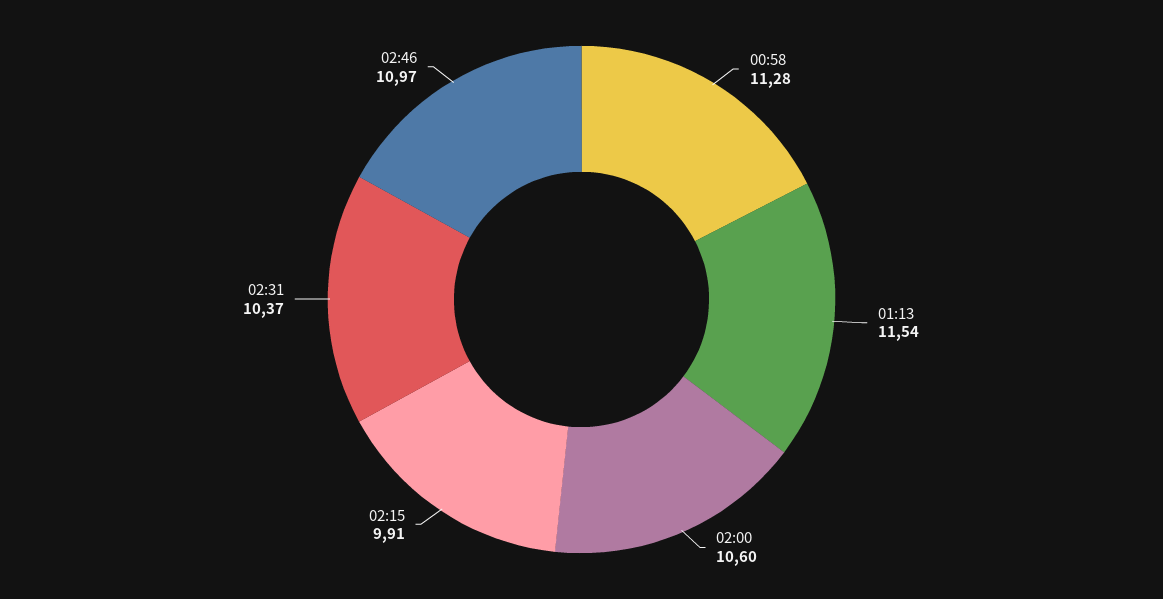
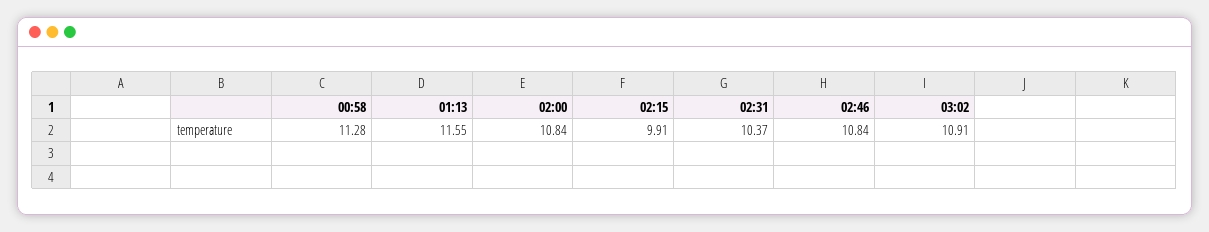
01:13: 11.54 -> 11.55
02:00: 10.6 -> 10.84
02:46: 10.97 -> 10.84
03:02: none -> 10.91

